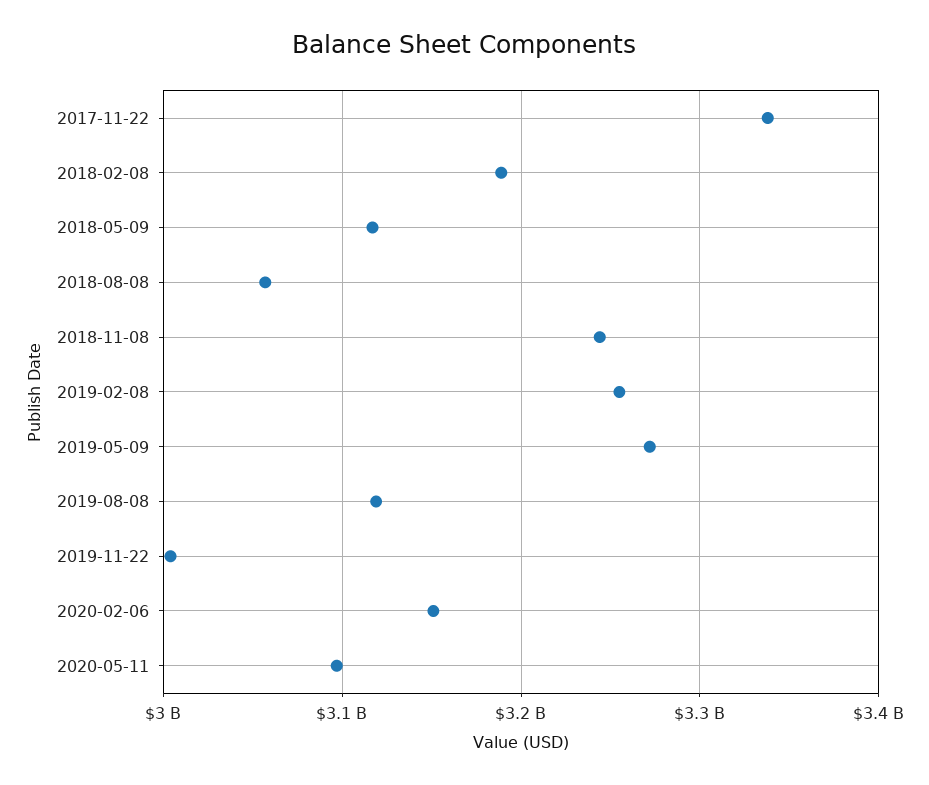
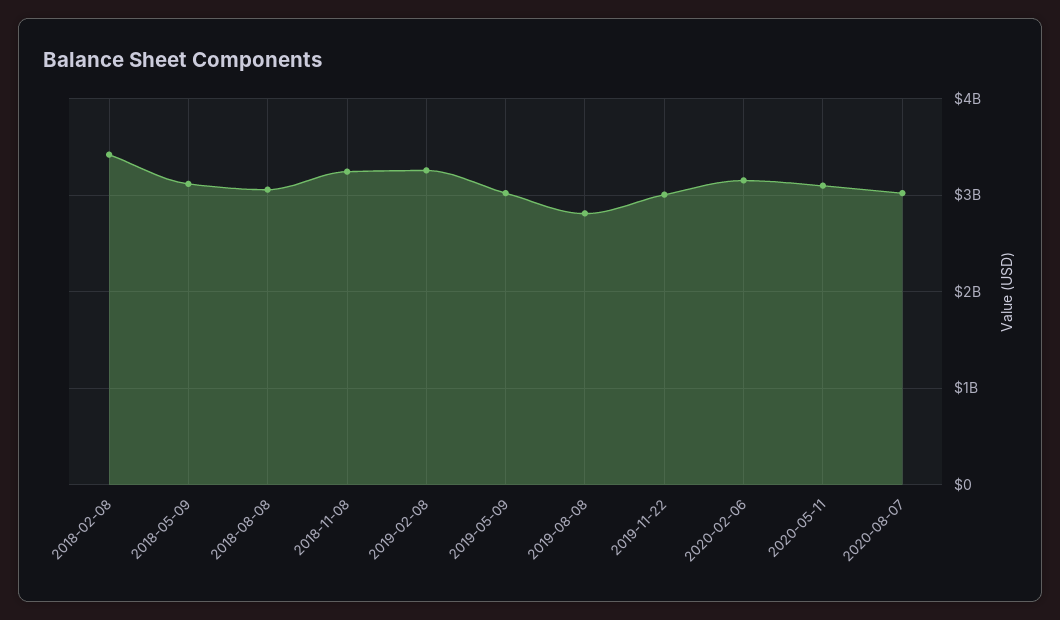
2017-11-22: 3340000000 -> none
2018-02-08: 3190000000 -> 3400000000
2019-05-09: 3270000000 -> 3000000000
2019-08-08: 3120000000 -> 2800000000
2020-08-07: none -> 3000000000

